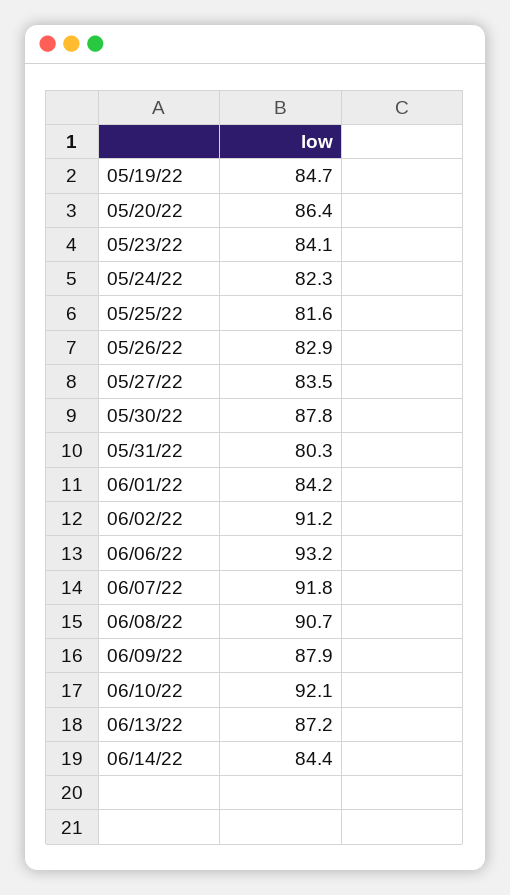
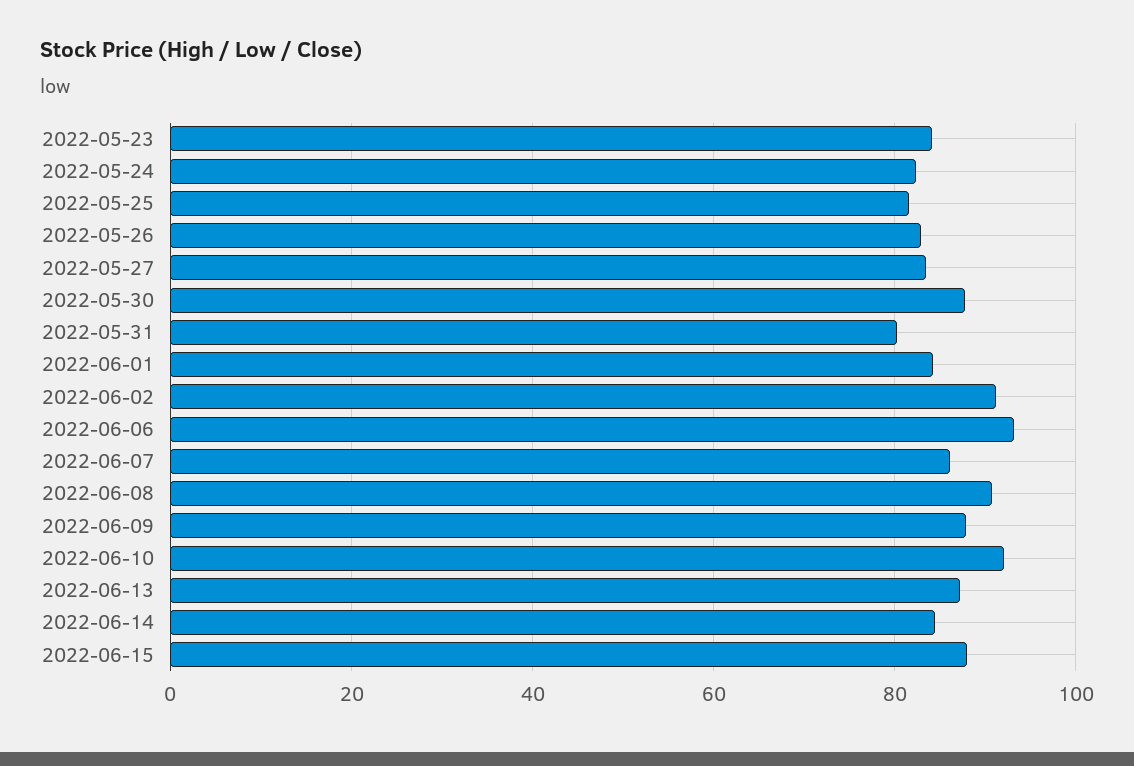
05/19/22: 84.7 -> none
05/20/22: 86.4 -> none
06/07/22: 91.8 -> 86
2022-06-15: none -> 88

